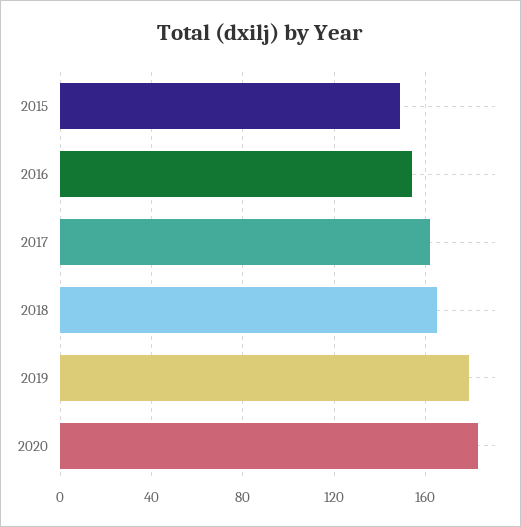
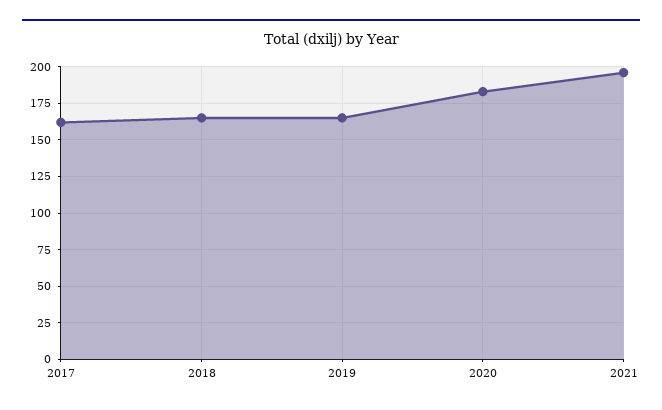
2015: 150 -> none
2016: 155 -> none
2019: 180 -> 165
2021: none -> 195

